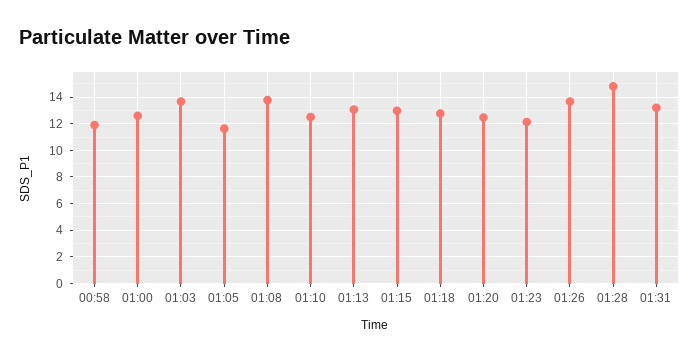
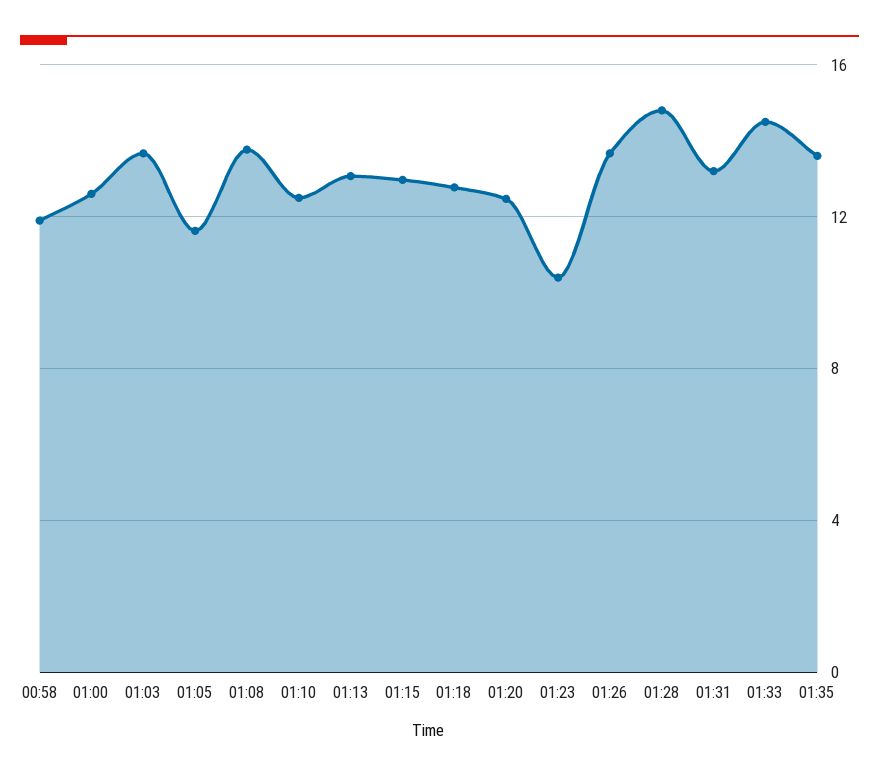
01:23: 12 -> 10.5
01:33: none -> 14.5
01:35: none -> 13.5

